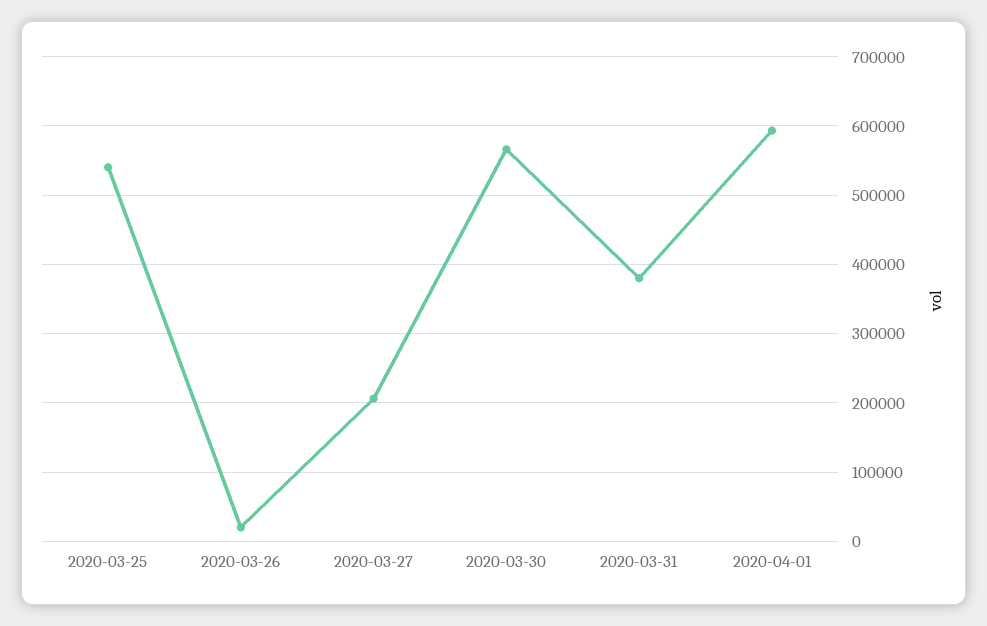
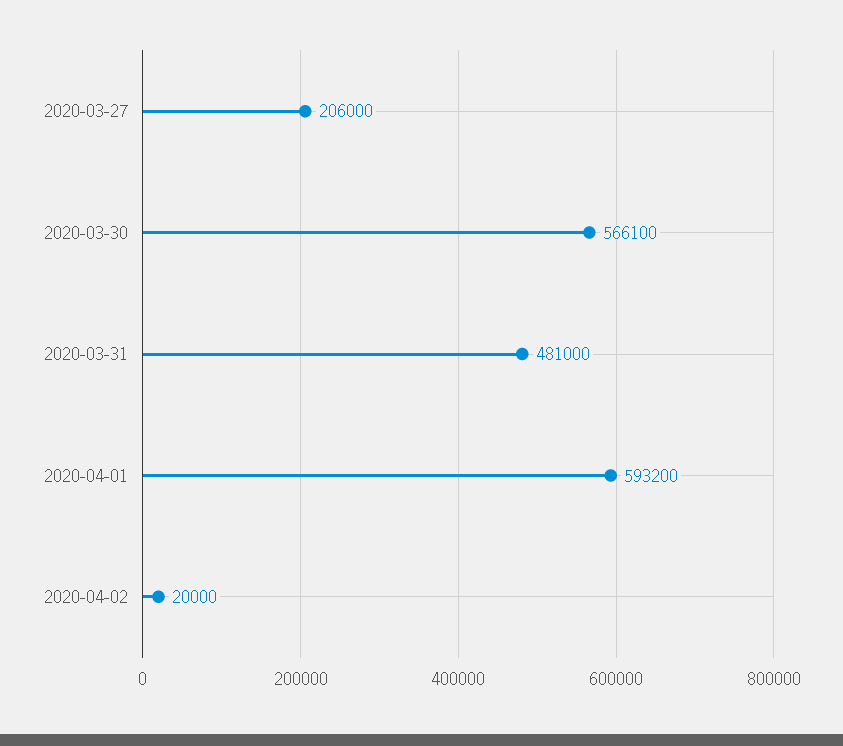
2020-03-25: 540000 -> none
2020-03-26: 20000 -> none
2020-03-31: 380000 -> 481000
2020-04-02: none -> 20000

